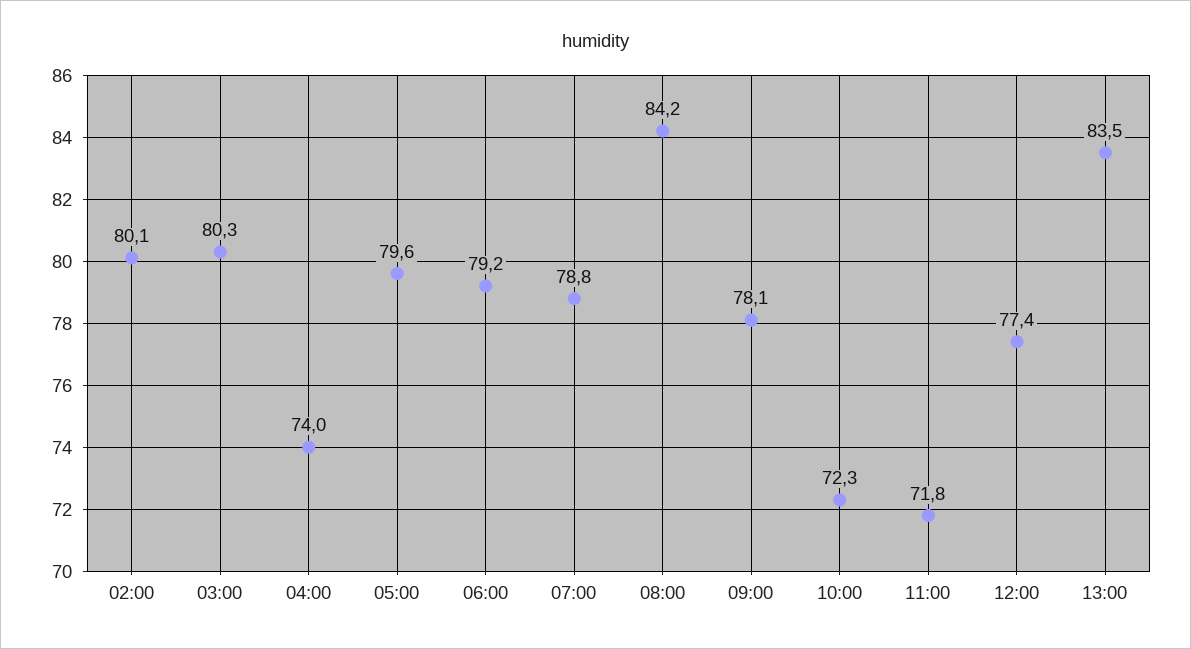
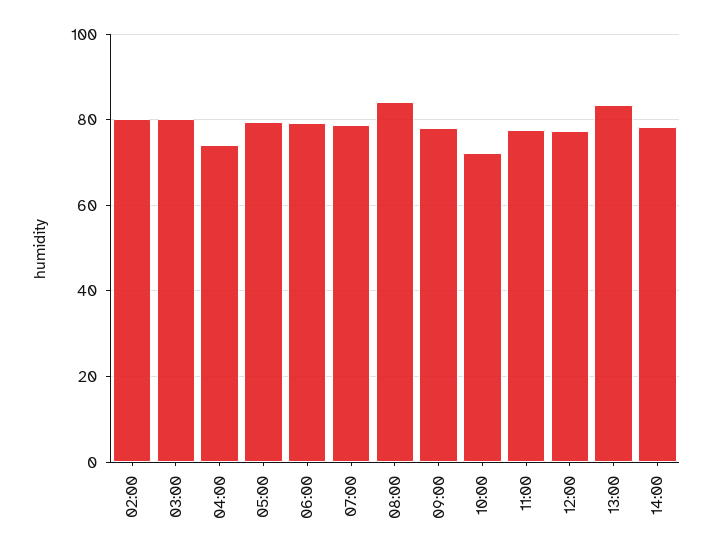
11:00: 71.8 -> 78
14:00: none -> 78

